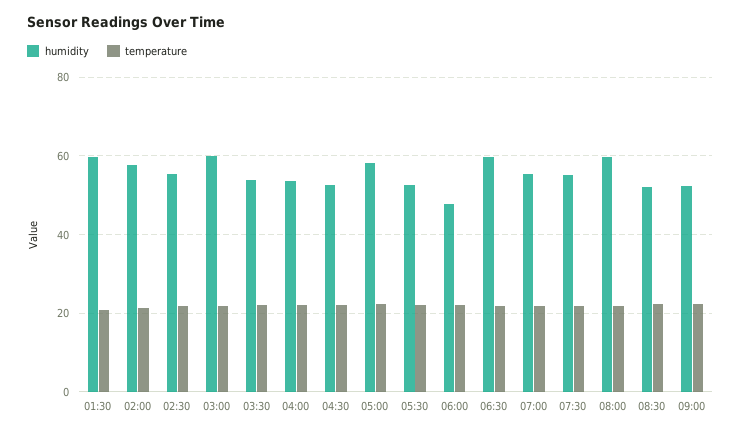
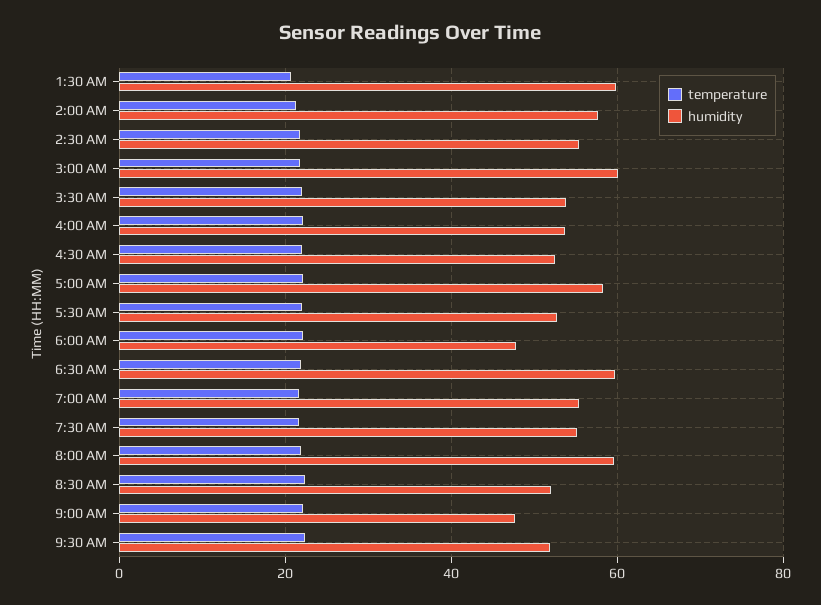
humidity, 09:00: 52 -> 48
temperature, 9:30 AM: none -> 22
humidity, 9:30 AM: none -> 52

